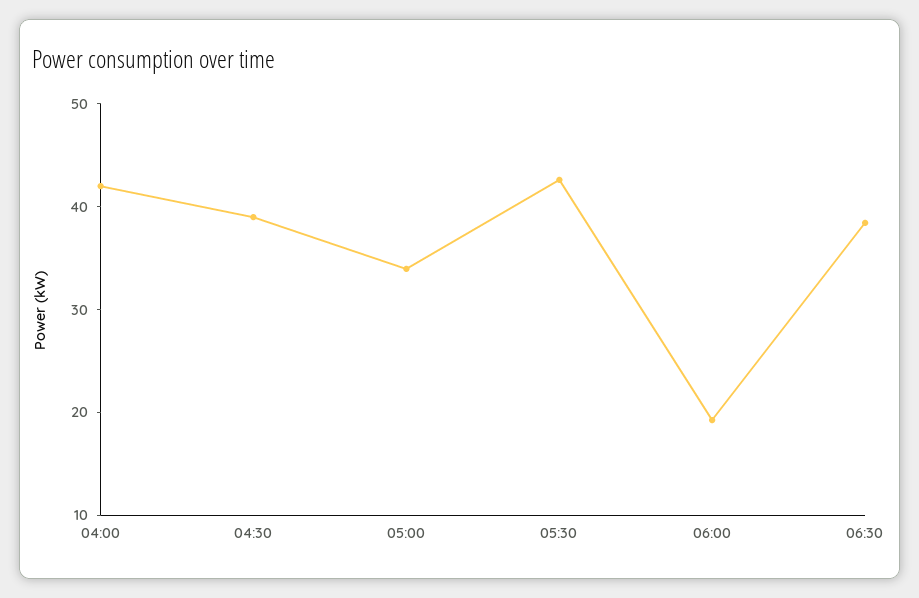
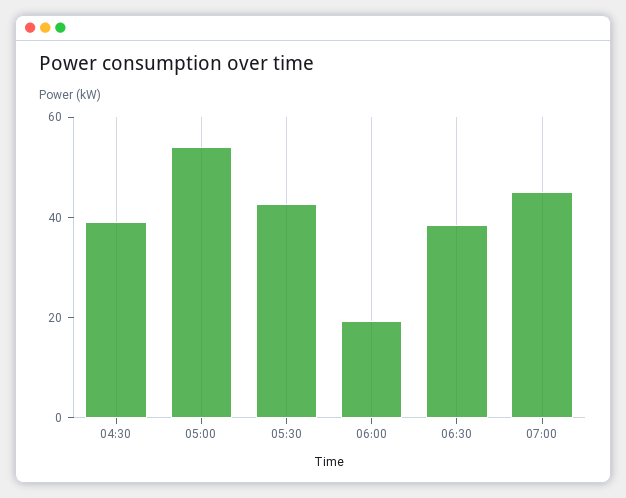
04:00: 42 -> none
05:00: 34 -> 55
07:00: none -> 45

